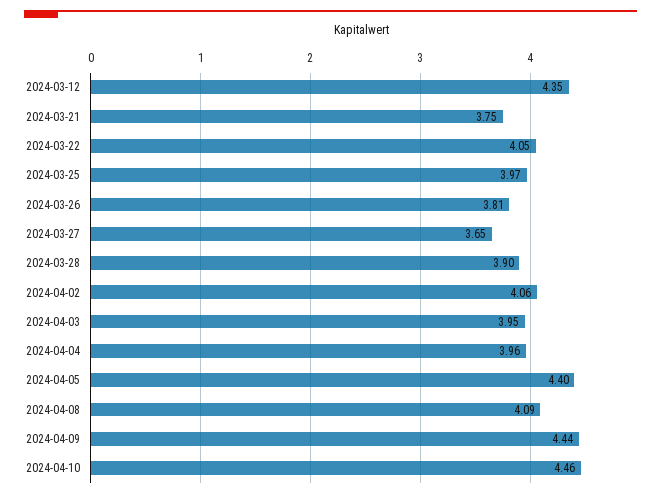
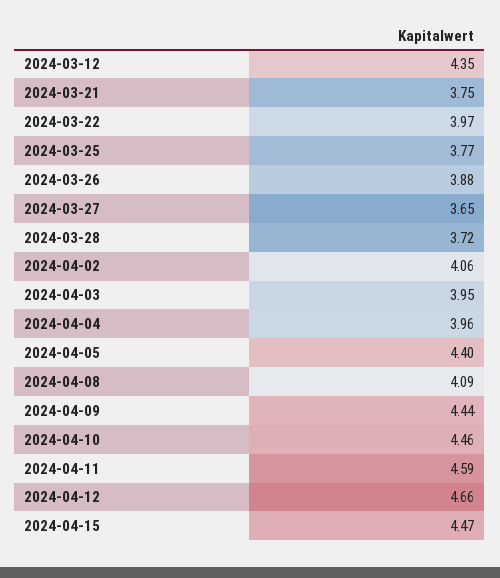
2024-03-22: 4.05 -> 3.97
2024-03-25: 3.97 -> 3.77
2024-03-26: 3.81 -> 3.88
2024-03-28: 3.9 -> 3.72
2024-04-11: none -> 4.59
2024-04-12: none -> 4.66
2024-04-15: none -> 4.47

